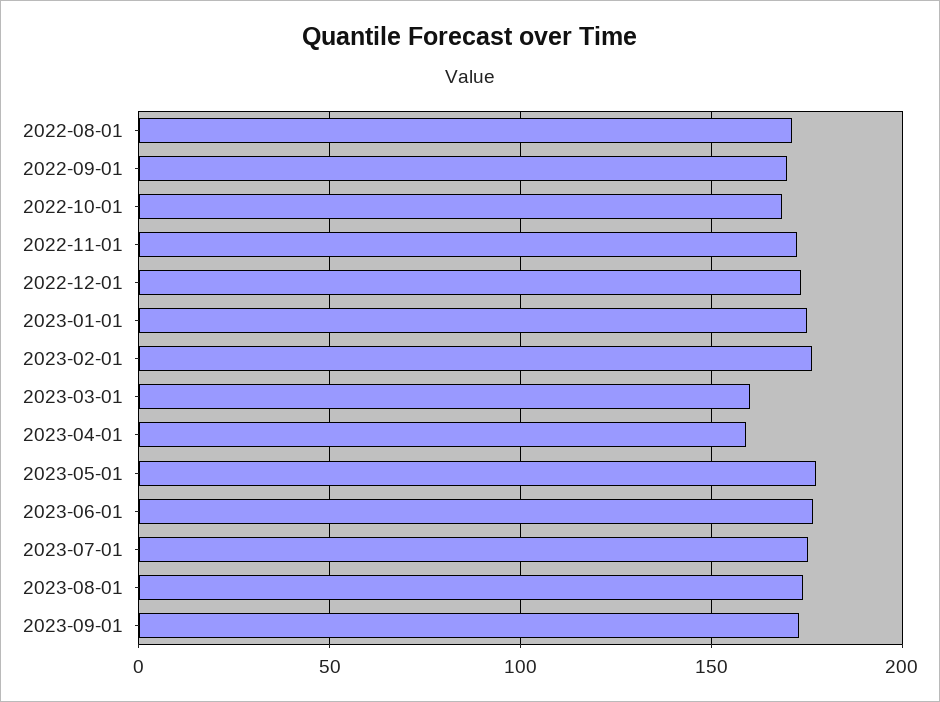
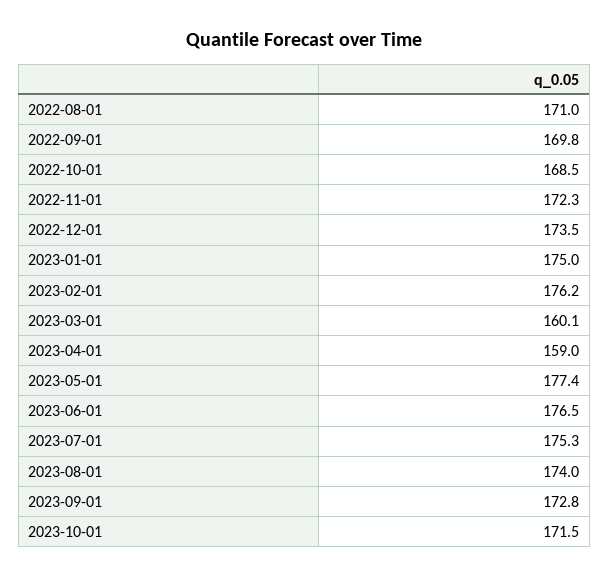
2023-10-01: none -> 171.5

